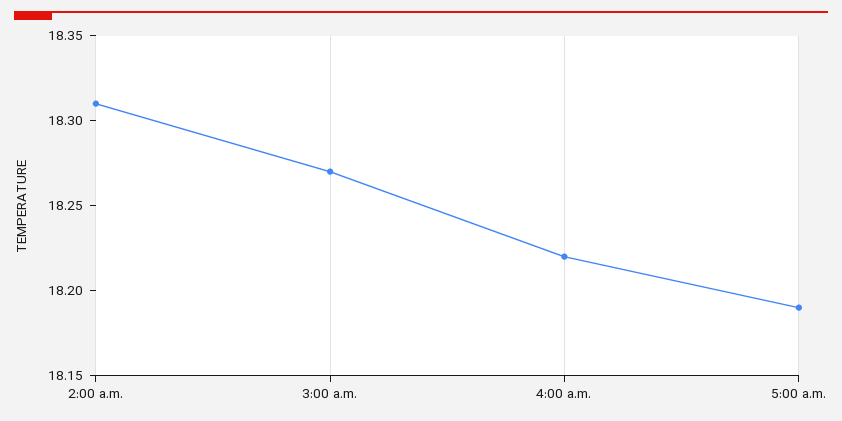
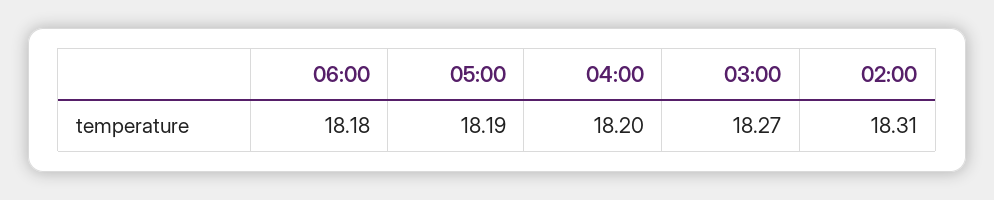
4:00 a.m.: 18.22 -> 18.2
06:00: none -> 18.18

